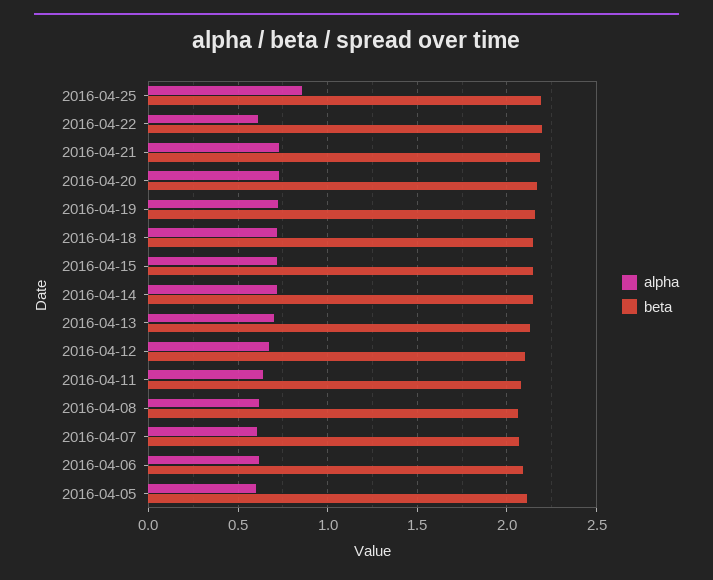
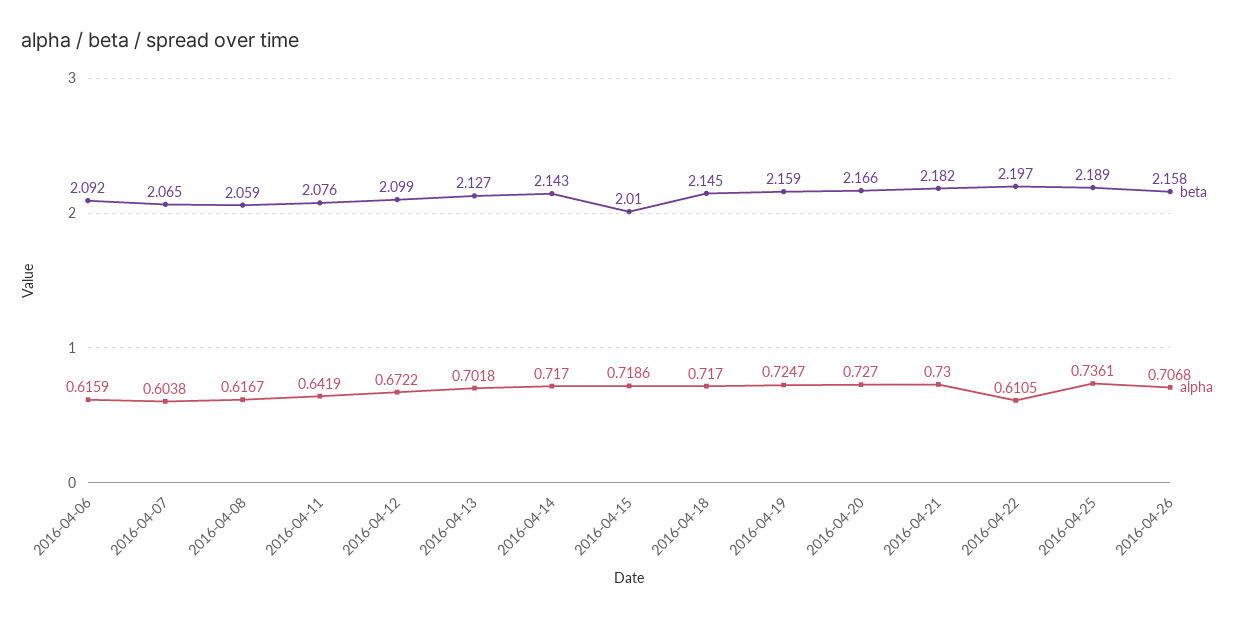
alpha, 2016-04-25: 0.85 -> 0.7361
beta, 2016-04-15: 2.15 -> 2.01
alpha, 2016-04-05: 0.6 -> none
beta, 2016-04-05: 2.1 -> none
beta, 2016-04-26: none -> 2.158
alpha, 2016-04-26: none -> 0.7068

